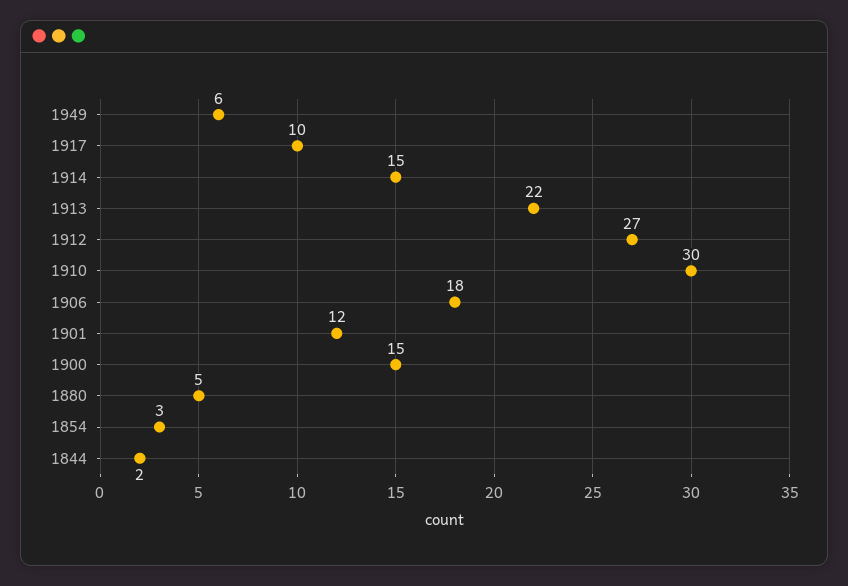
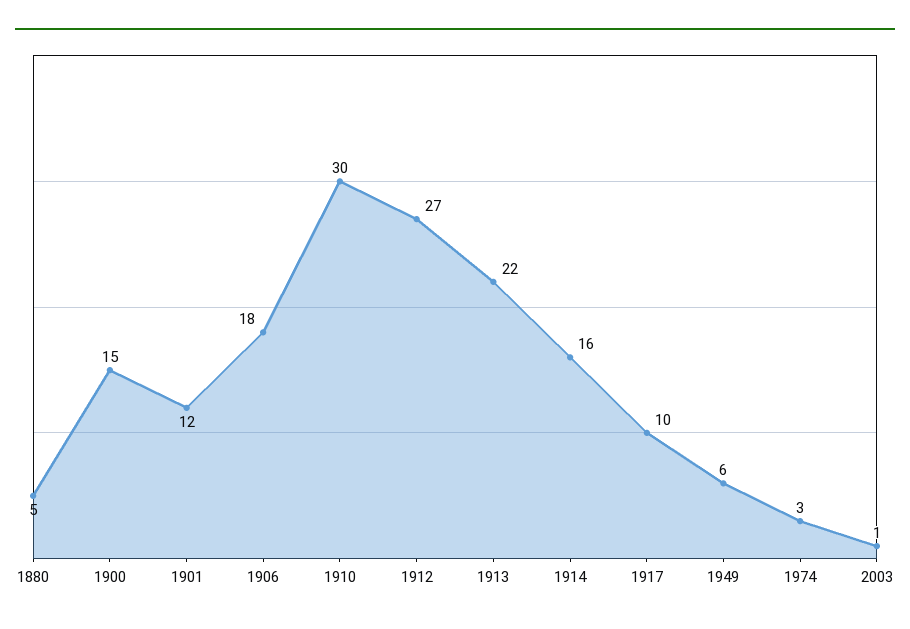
1914: 15 -> 16
1854: 3 -> none
1844: 2 -> none
1974: none -> 3
2003: none -> 1

